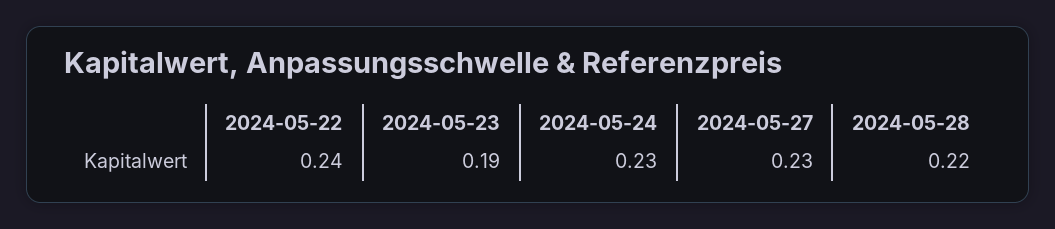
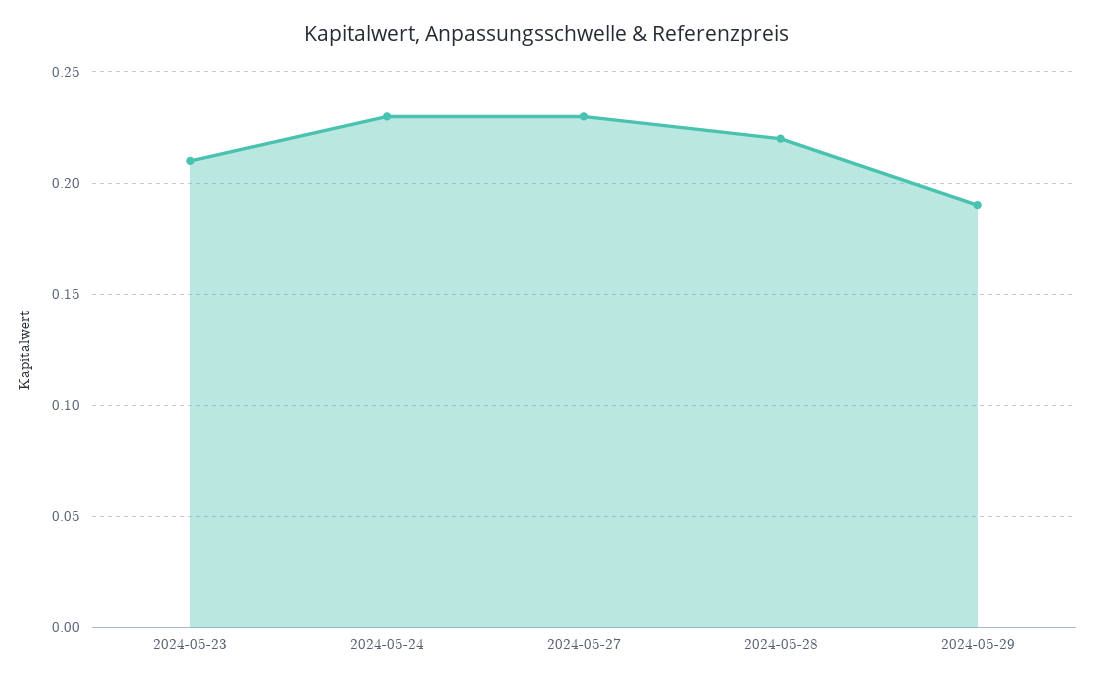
2024-05-22: 0.24 -> none
2024-05-23: 0.19 -> 0.21
2024-05-29: none -> 0.19

